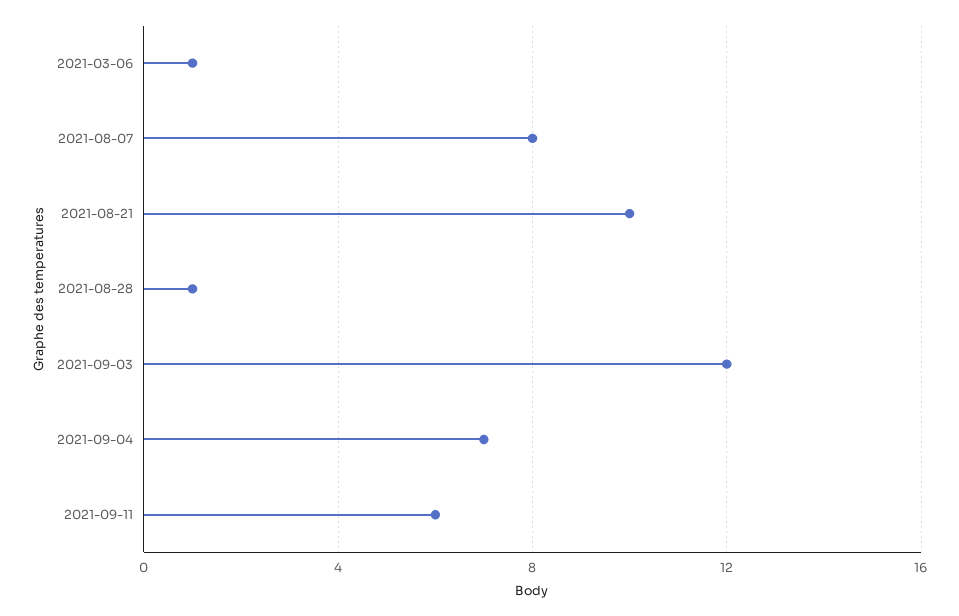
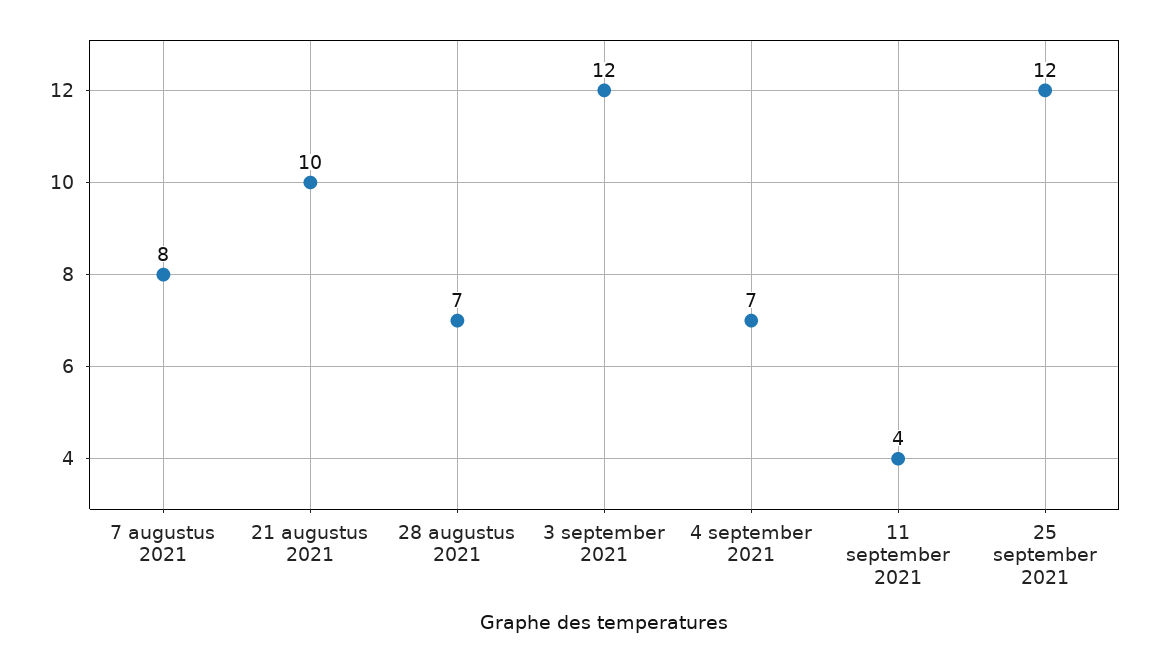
2021-03-06: 1 -> none
2021-08-28: 1 -> 7
2021-09-11: 6 -> 4
25 september 2021: none -> 12

